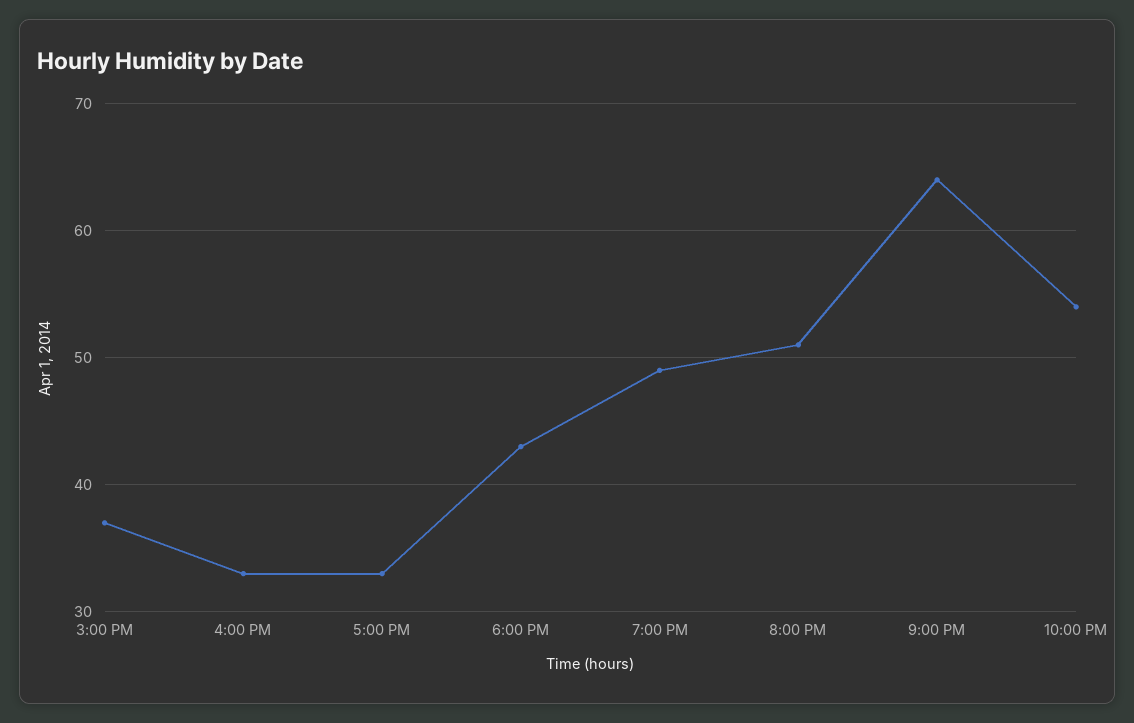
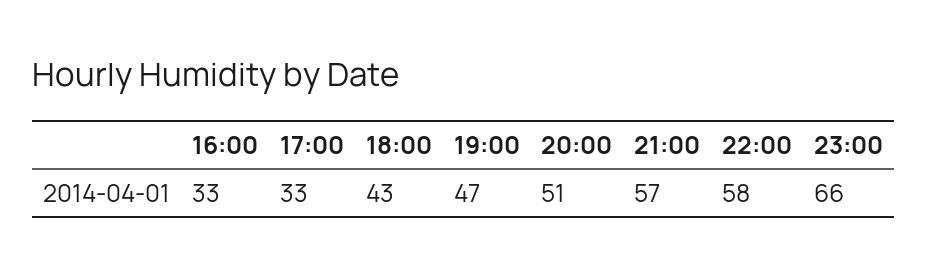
3:00 PM: 37 -> none
7:00 PM: 49 -> 47
9:00 PM: 64 -> 57
10:00 PM: 54 -> 58
23:00: none -> 66

